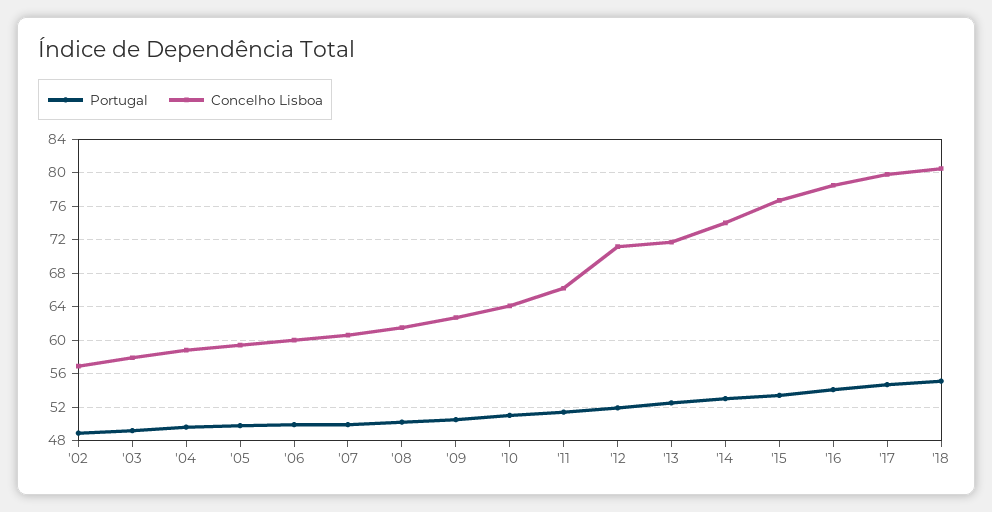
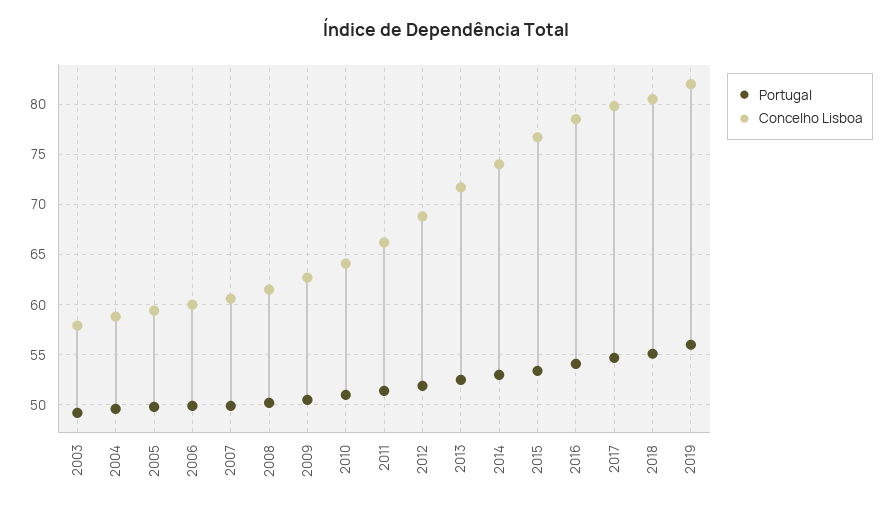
Portugal, '02: 49 -> none
Concelho Lisboa, '02: 57 -> none
Concelho Lisboa, '12: 71 -> 69
Portugal, 2019: none -> 56
Concelho Lisboa, 2019: none -> 82

